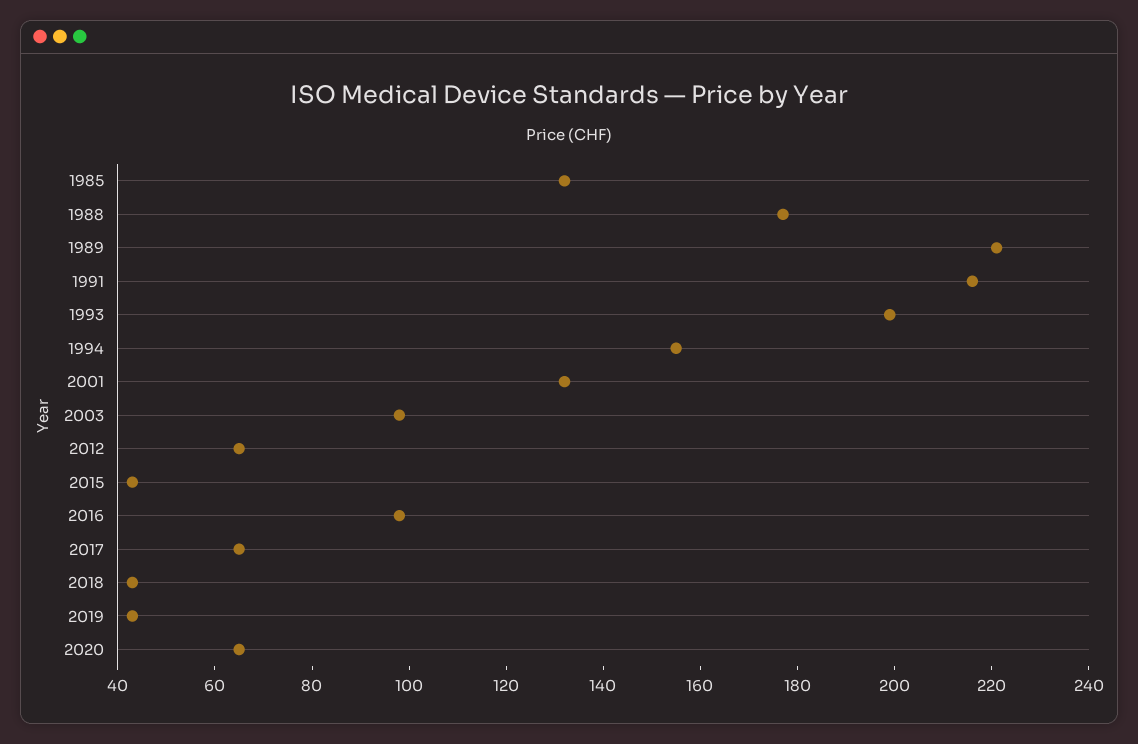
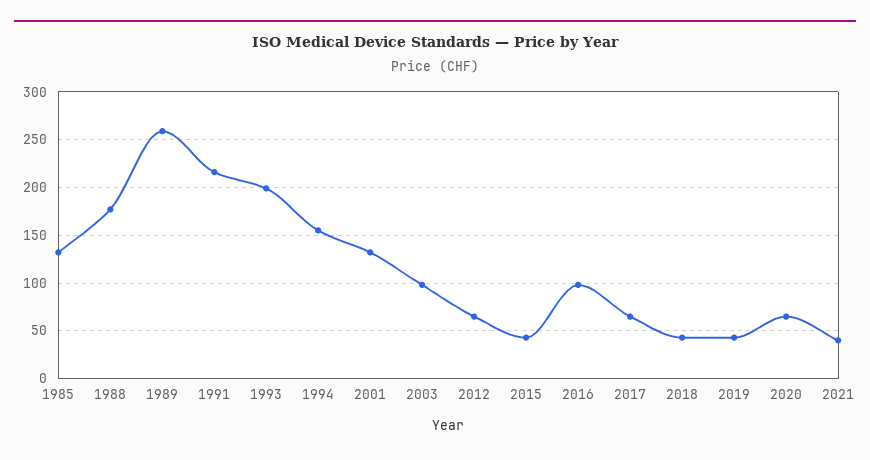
1989: 220 -> 260
2021: none -> 40

